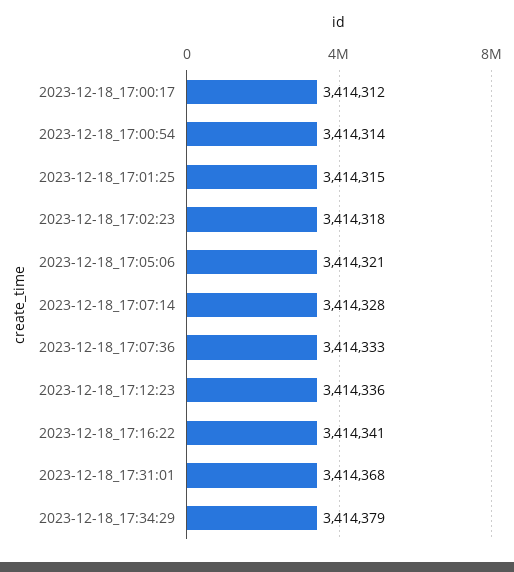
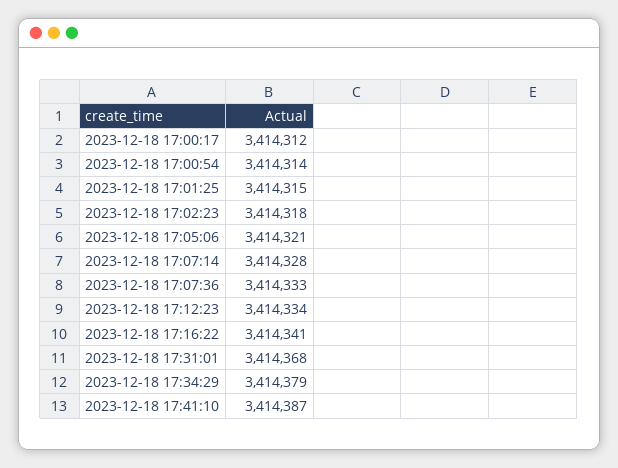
2023-12-18_17:12:23: 3414336 -> 3414334
2023-12-18 17:41:10: none -> 3414387

